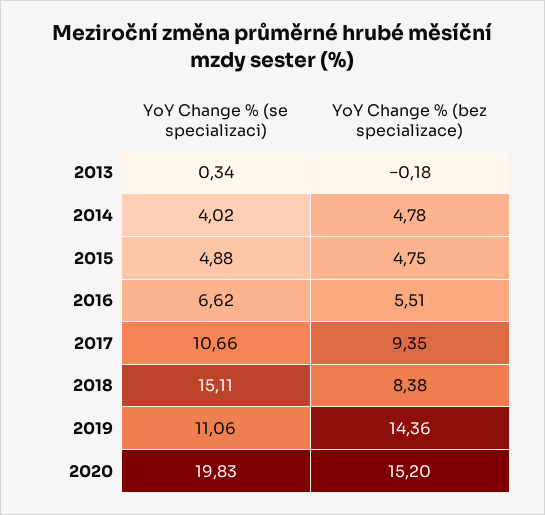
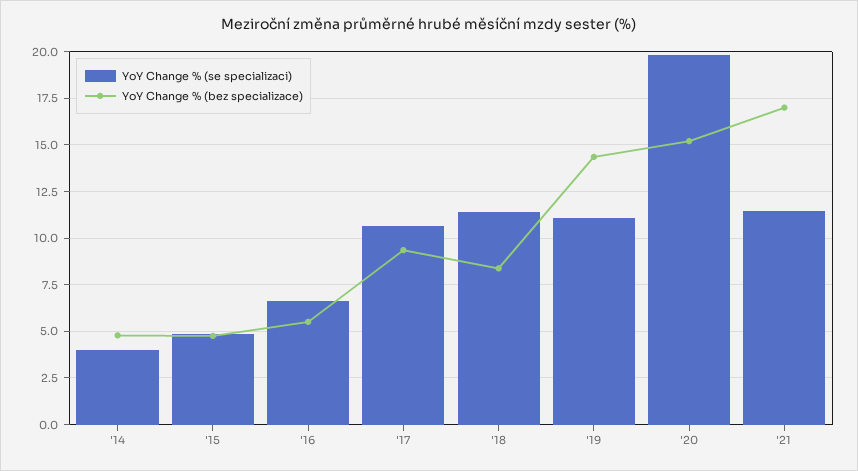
YoY Change % (se specializaci), 2013: 0.34 -> none
YoY Change % (bez specializace), 2013: -0.18 -> none
YoY Change % (se specializaci), 2018: 15.11 -> 11.5
YoY Change % (se specializaci), '21: none -> 11.5
YoY Change % (bez specializace), '21: none -> 17

